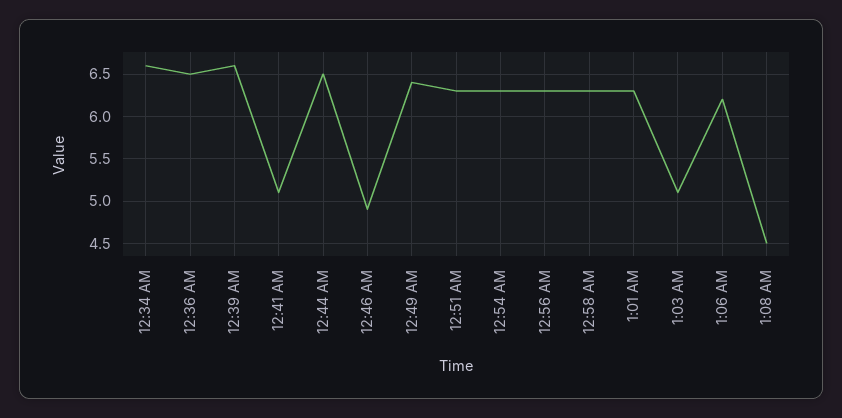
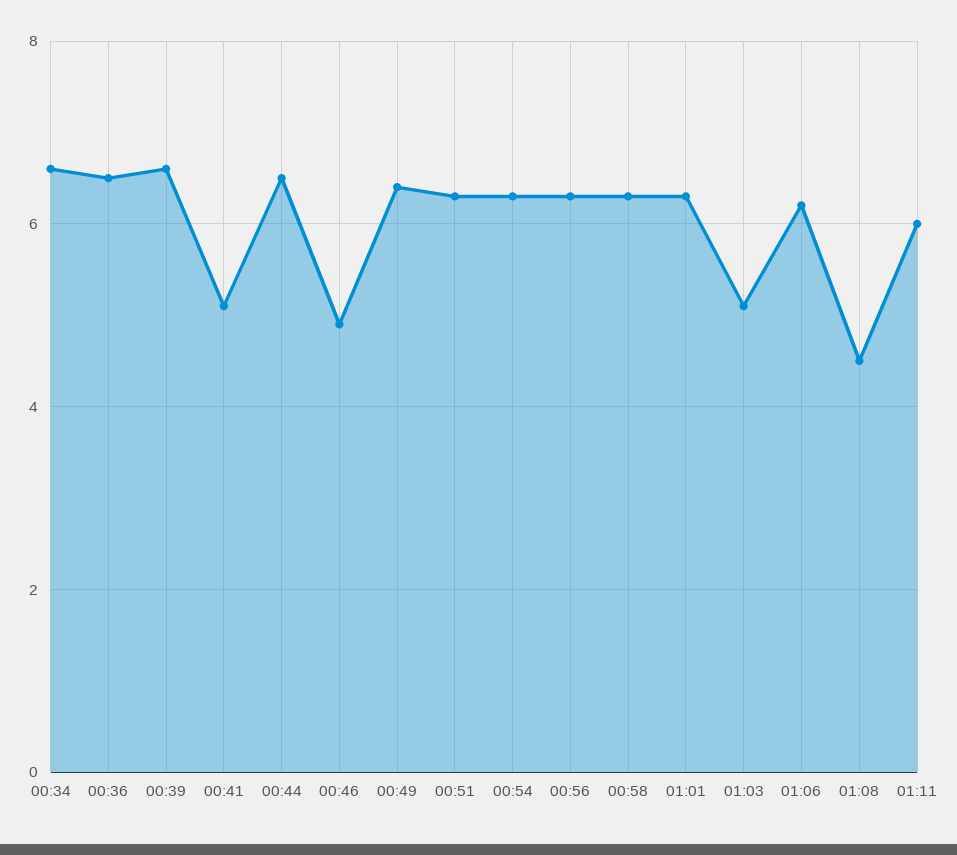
01:11: none -> 6

